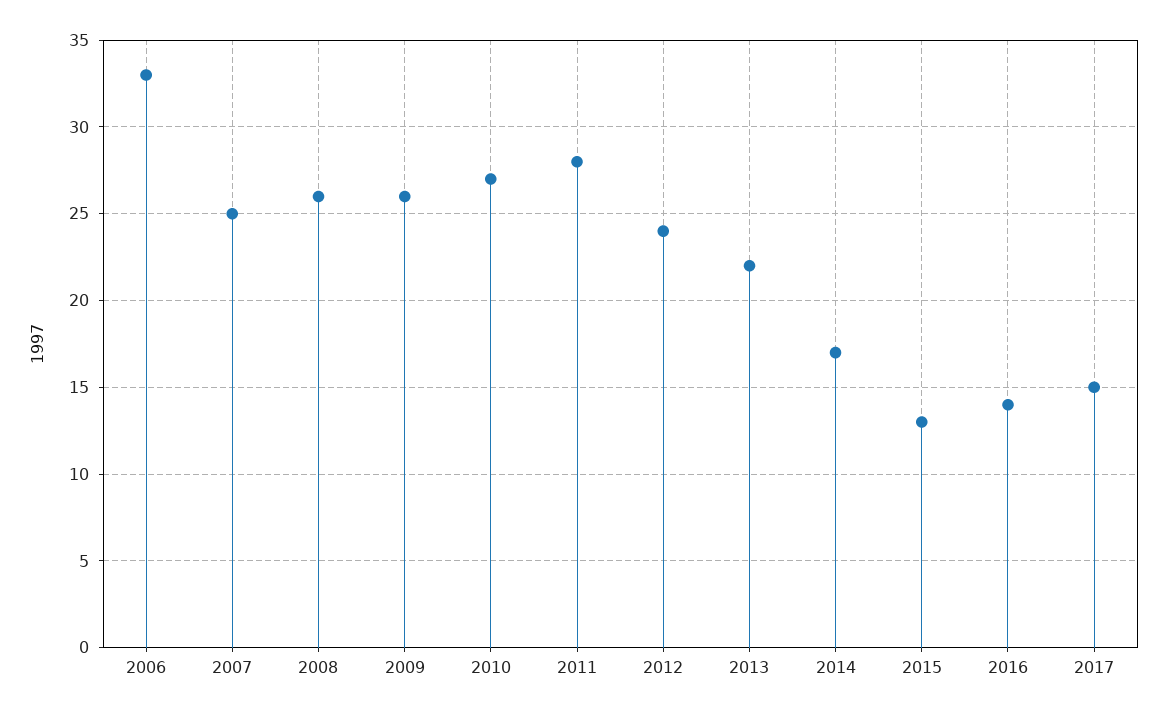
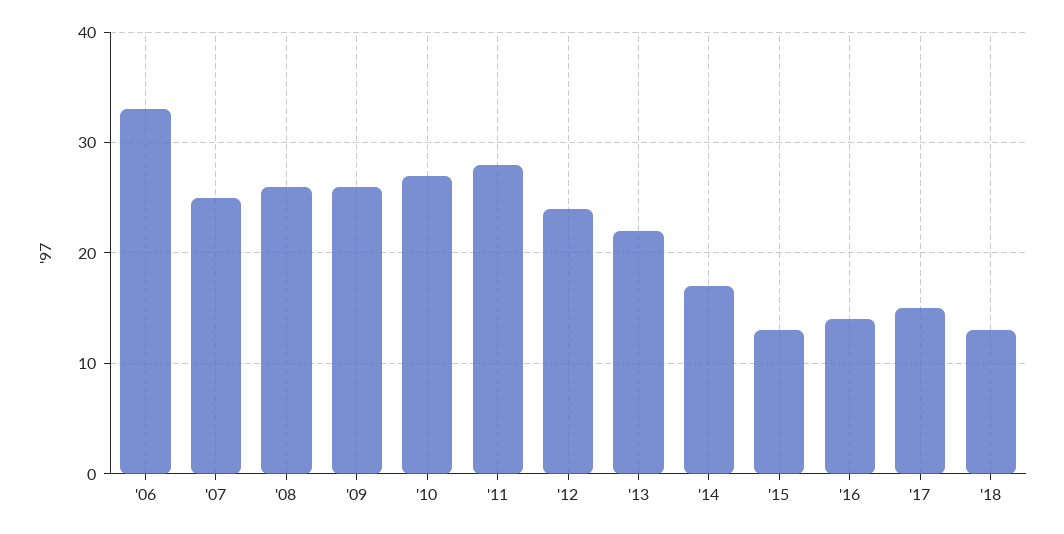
'18: none -> 13

